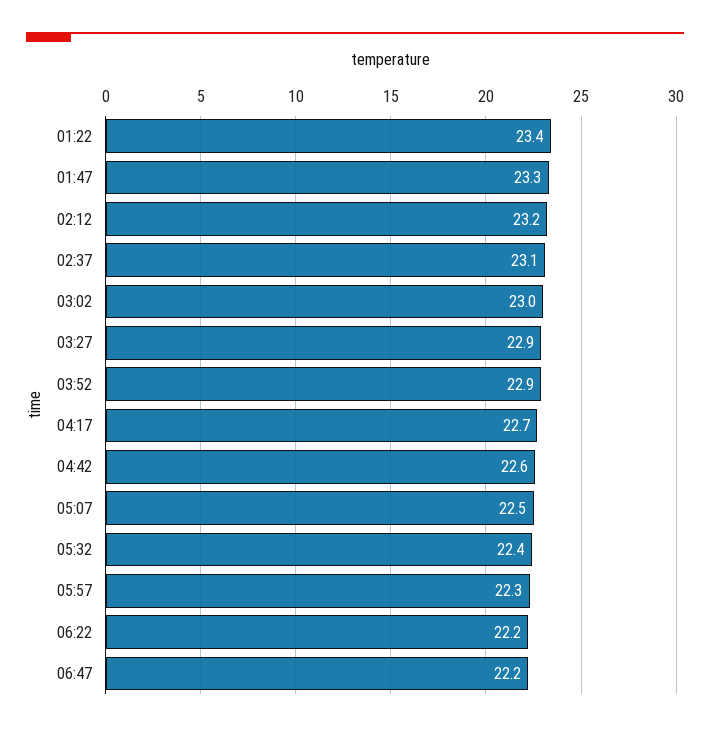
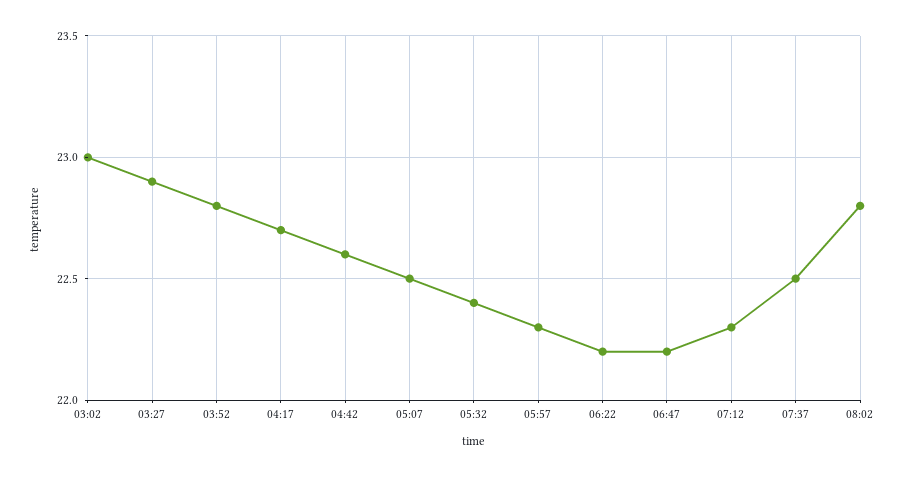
01:22: 23.4 -> none
01:47: 23.3 -> none
02:12: 23.2 -> none
02:37: 23.1 -> none
03:52: 22.9 -> 22.8
07:12: none -> 22.3
07:37: none -> 22.5
08:02: none -> 22.8

